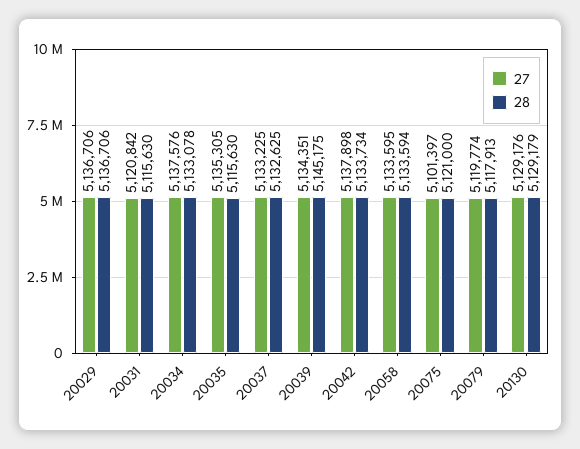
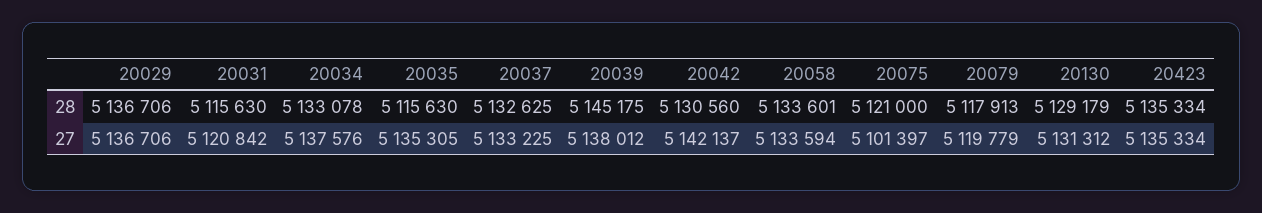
27, 20039: 5134351 -> 5138012
27, 20042: 5137898 -> 5142137
28, 20042: 5133734 -> 5130560
27, 20058: 5133595 -> 5133594
28, 20058: 5133594 -> 5133601
27, 20079: 5119774 -> 5119779
27, 20130: 5129176 -> 5131312
28, 20423: none -> 5135334
27, 20423: none -> 5135334

